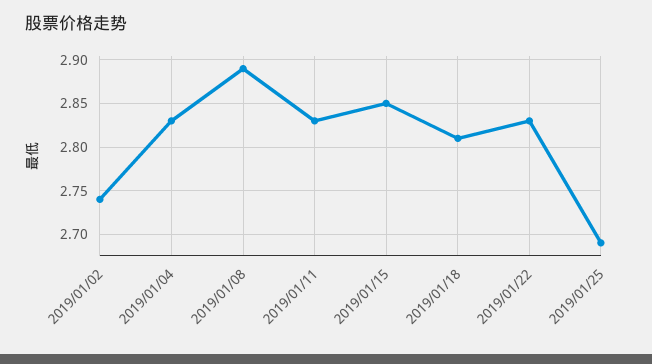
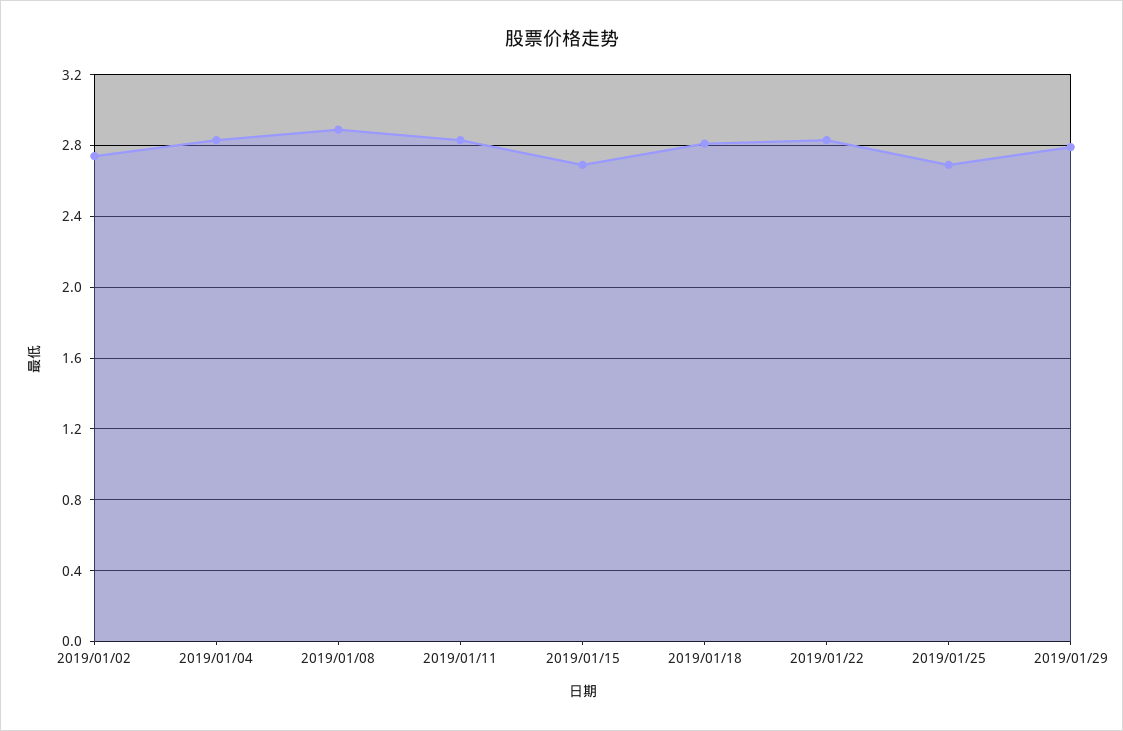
2019/01/15: 2.85 -> 2.7
2019/01/29: none -> 2.8

